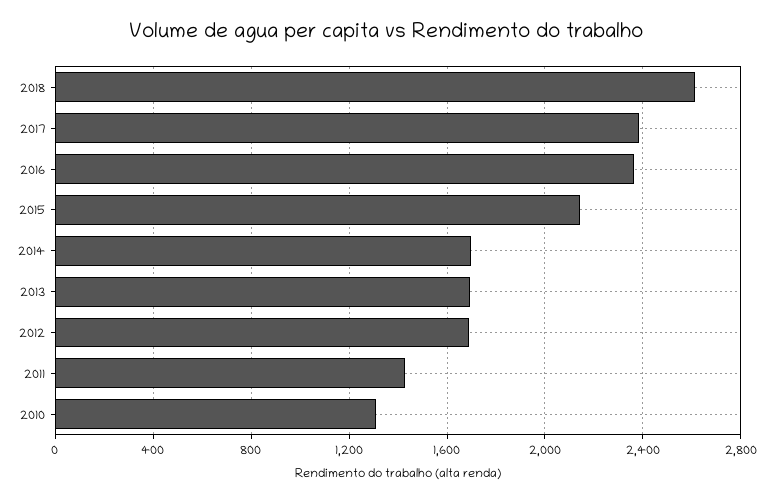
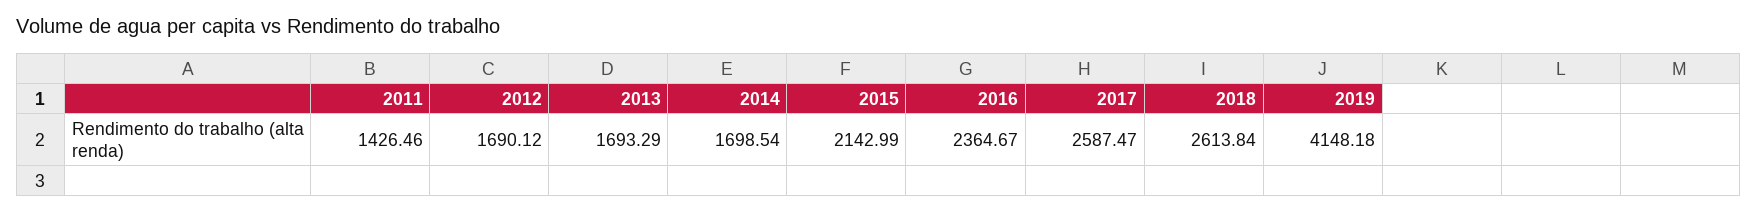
2017: 2400 -> 2587.47
2010: 1300 -> none
2019: none -> 4148.18

